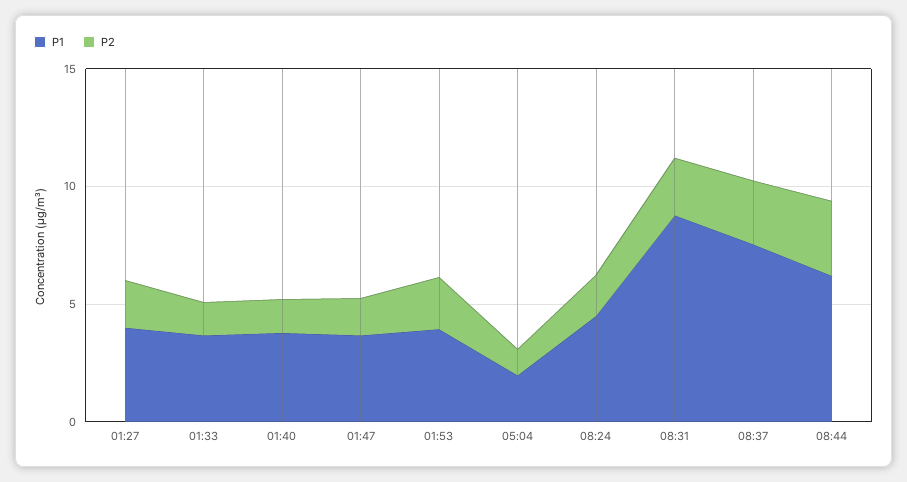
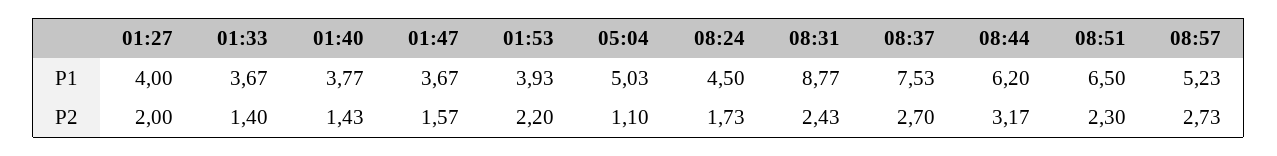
P1, 05:04: 2 -> 5.03
P1, 08:51: none -> 6.5
P1, 08:57: none -> 5.23
P2, 08:51: none -> 2.3
P2, 08:57: none -> 2.73

